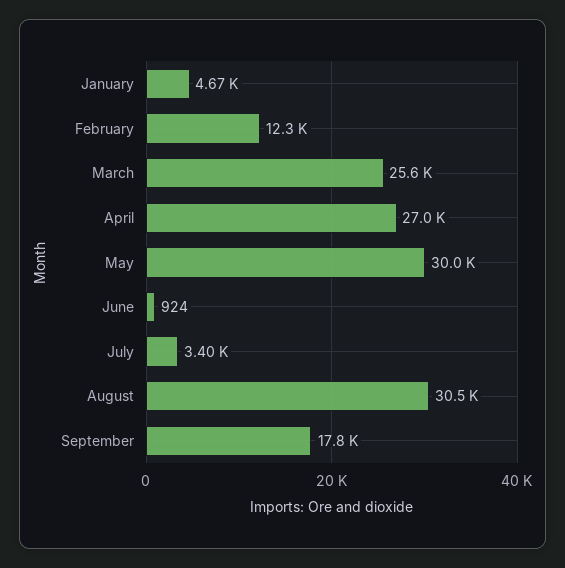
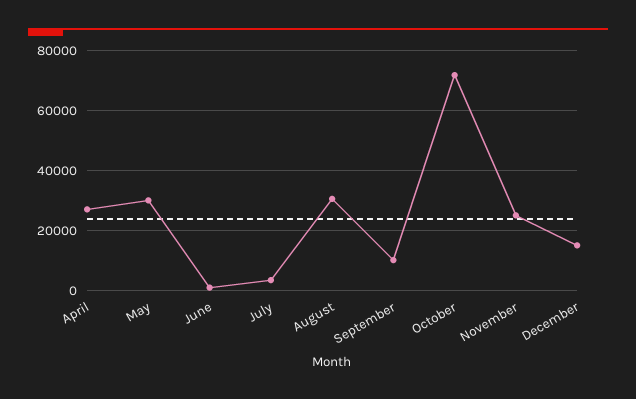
January: 4670 -> none
February: 12300 -> none
March: 25600 -> none
September: 17800 -> 10000
October: none -> 72500
November: none -> 25000
December: none -> 15000

